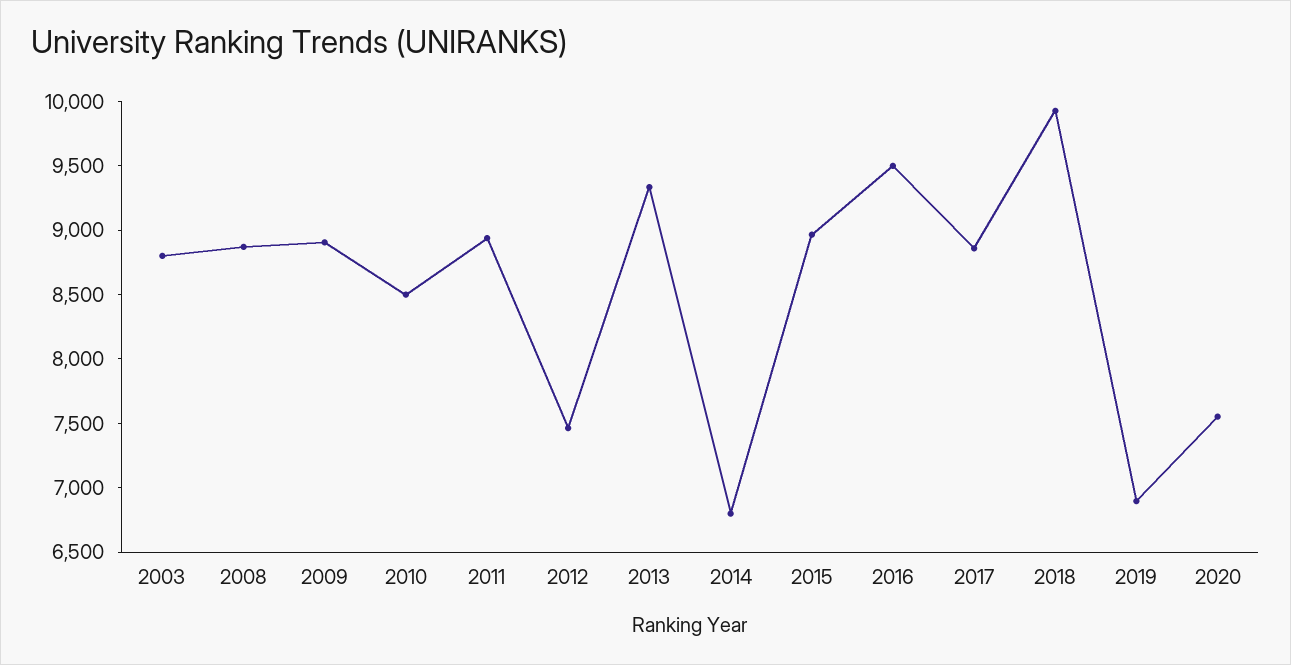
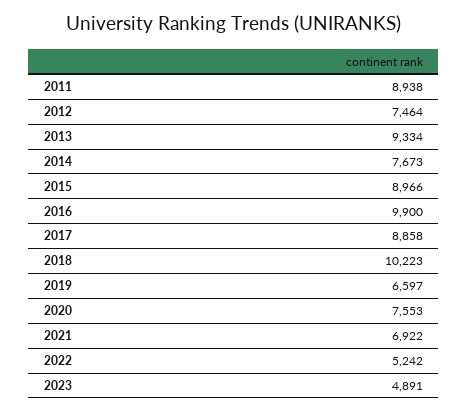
2003: 8800 -> none
2008: 8900 -> none
2009: 8900 -> none
2010: 8500 -> none
2014: 6800 -> 7673
2016: 9500 -> 9900
2018: 9900 -> 10223
2019: 6900 -> 6597
2021: none -> 6922
2022: none -> 5242
2023: none -> 4891

